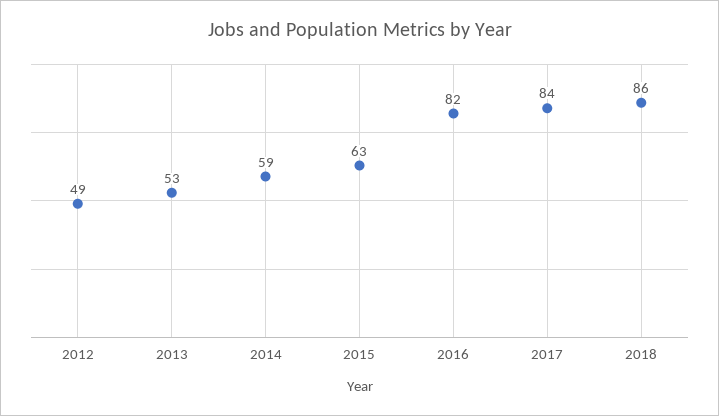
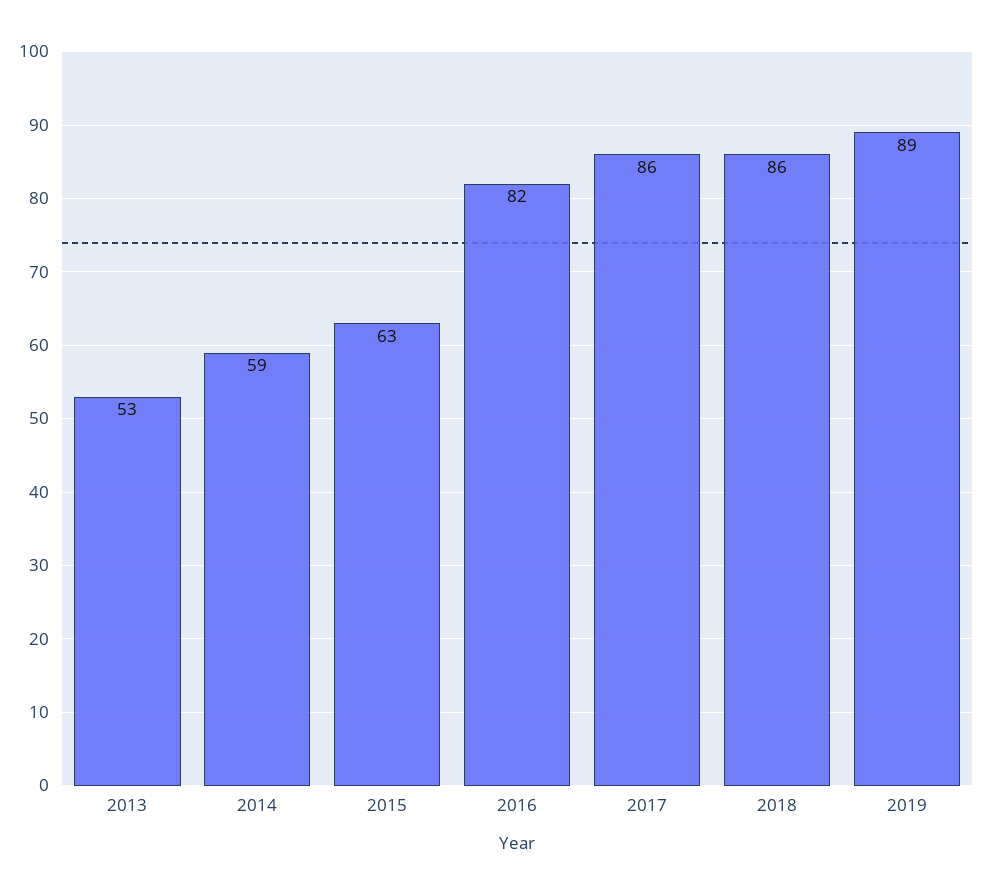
2012: 49 -> none
2017: 84 -> 86
2019: none -> 89

